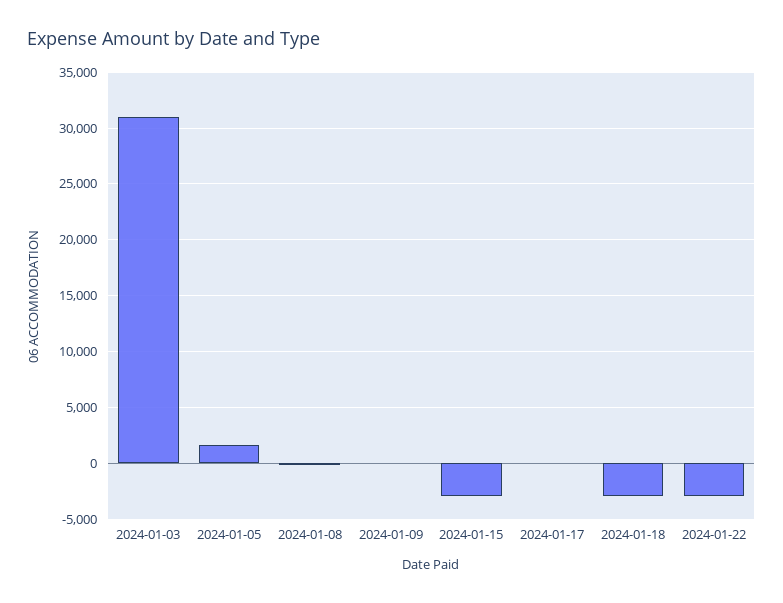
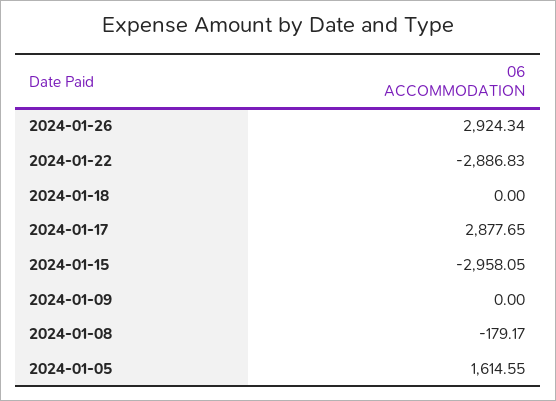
2024-01-03: 31000 -> none
2024-01-17: 0 -> 2877.65
2024-01-18: -3000 -> 0
2024-01-26: none -> 2924.34

